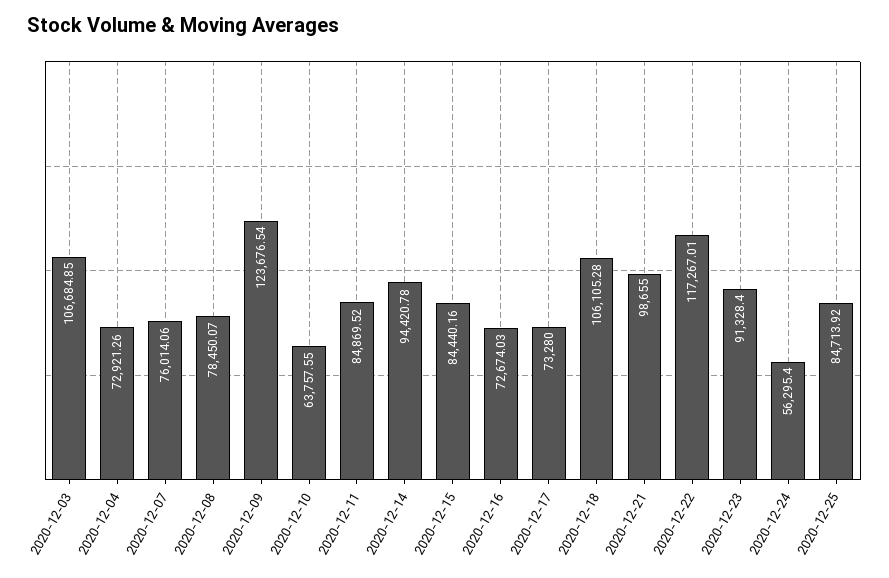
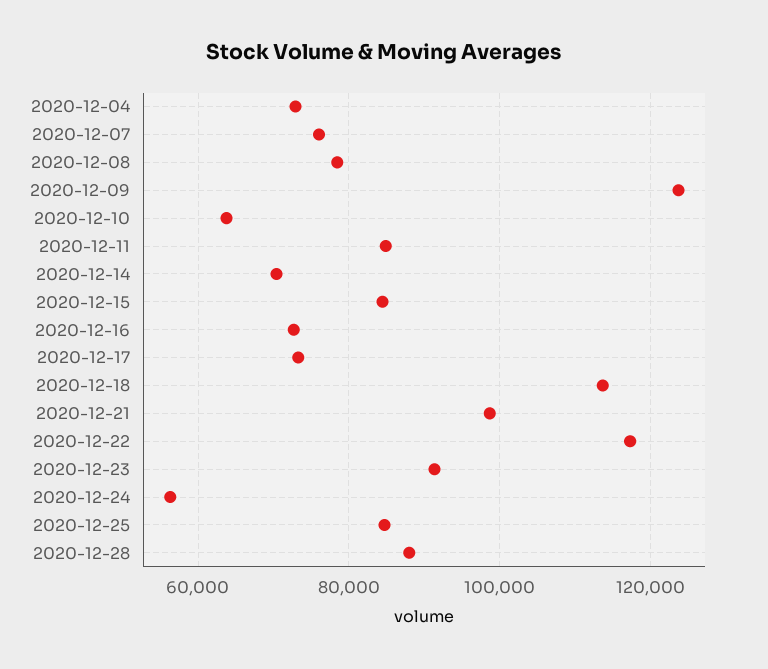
2020-12-03: 106684.85 -> none
2020-12-14: 94420.78 -> 70000
2020-12-18: 106105.28 -> 114000
2020-12-28: none -> 88000

